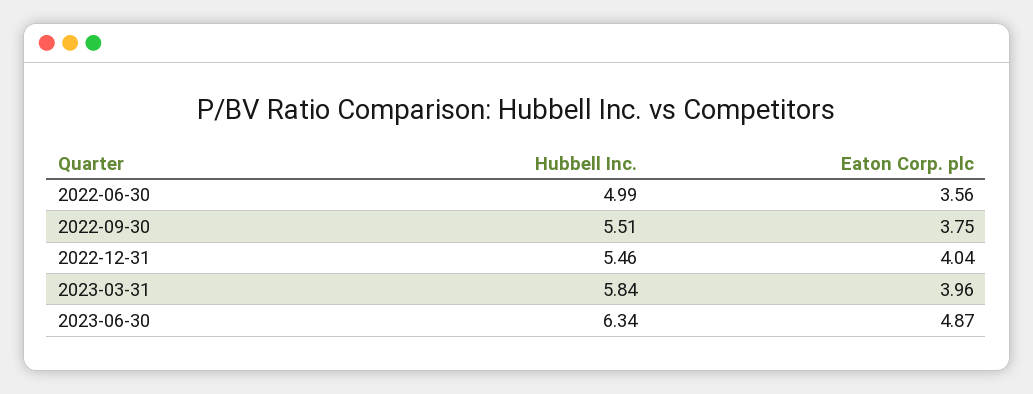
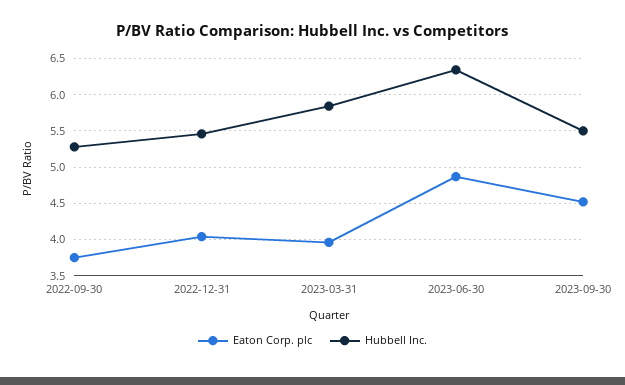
Hubbell Inc., 2022-06-30: 4.99 -> none
Eaton Corp. plc, 2022-06-30: 3.56 -> none
Hubbell Inc., 2022-09-30: 5.51 -> 5.3
Eaton Corp. plc, 2023-09-30: none -> 4.5
Hubbell Inc., 2023-09-30: none -> 5.5

